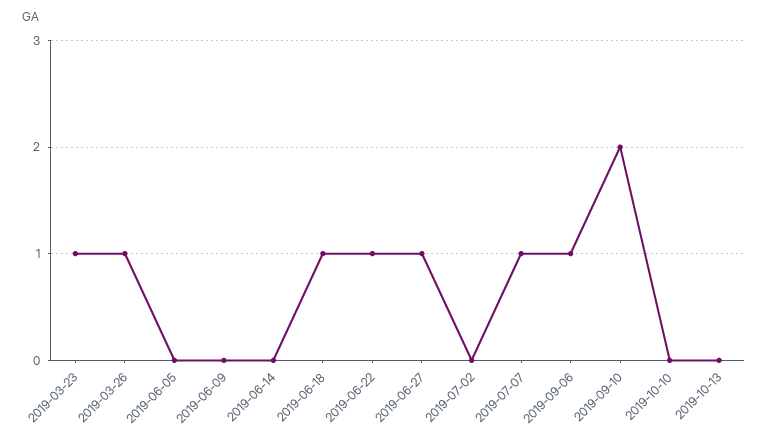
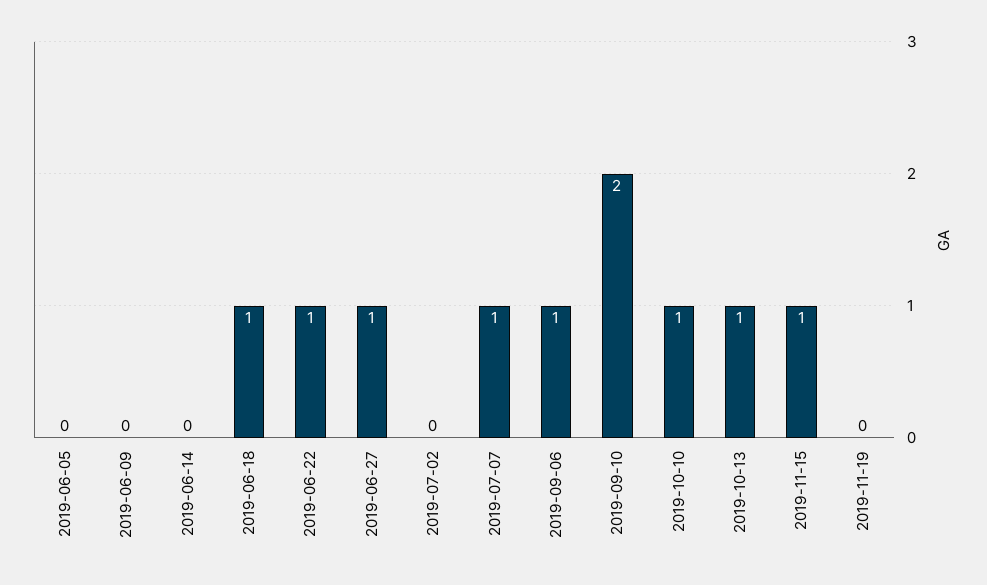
2019-03-23: 1 -> none
2019-03-26: 1 -> none
2019-10-10: 0 -> 1
2019-10-13: 0 -> 1
2019-11-15: none -> 1
2019-11-19: none -> 0

